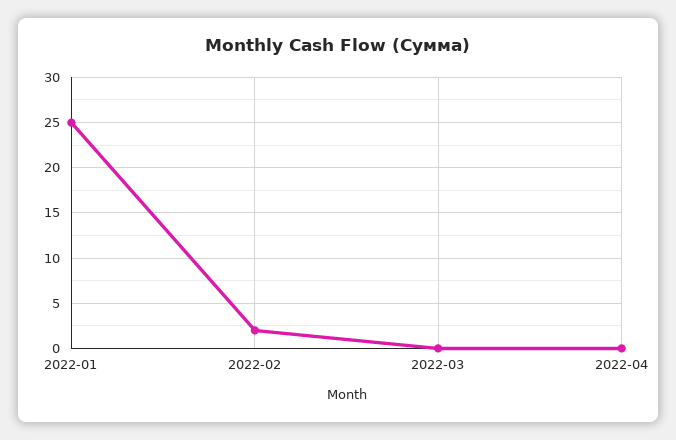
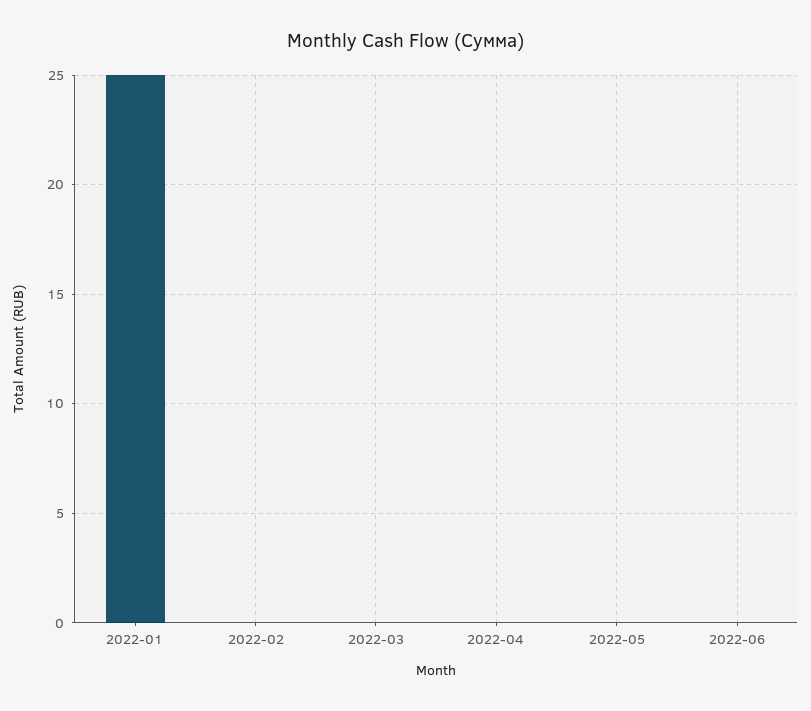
2022-02: 2 -> 0
2022-05: none -> 0
2022-06: none -> 0

